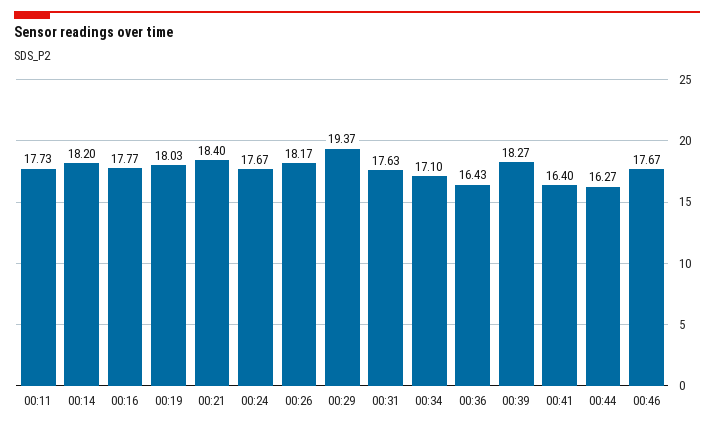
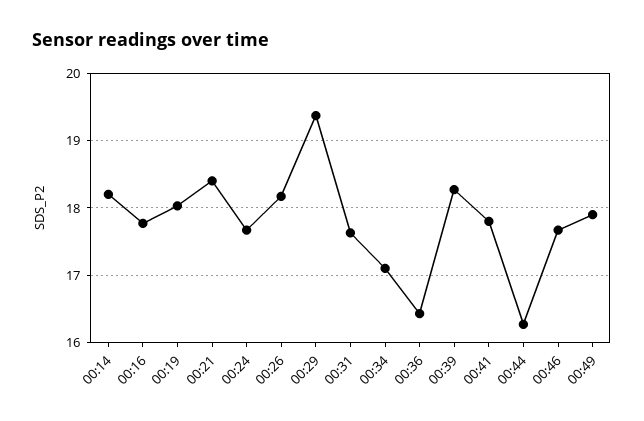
00:11: 17.73 -> none
00:41: 16.4 -> 17.8
00:49: none -> 17.9

